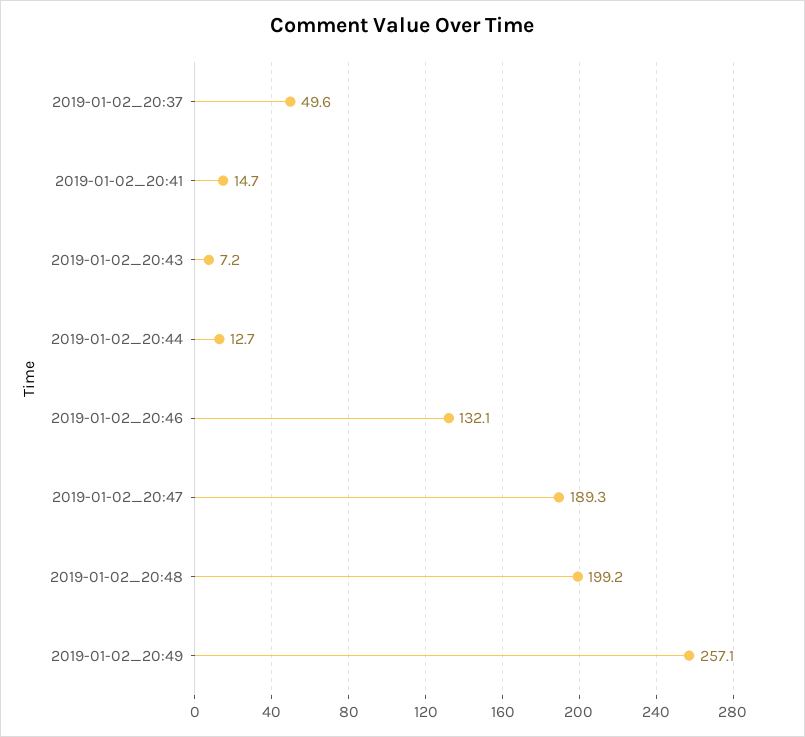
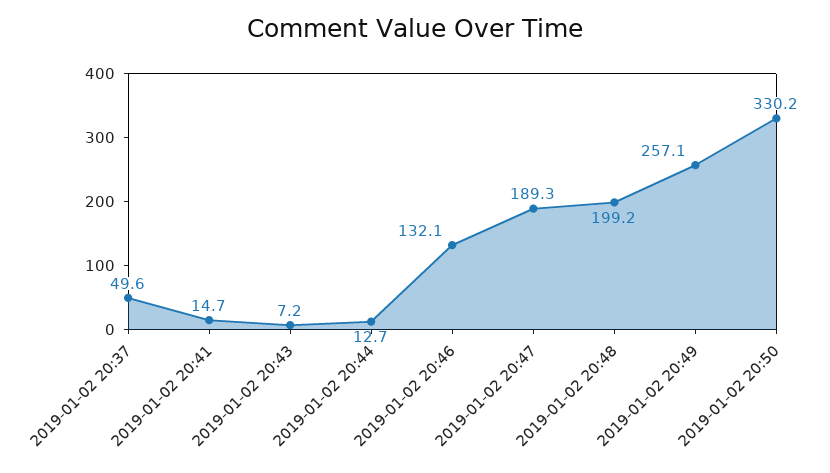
2019-01-02 20:50: none -> 330.2

